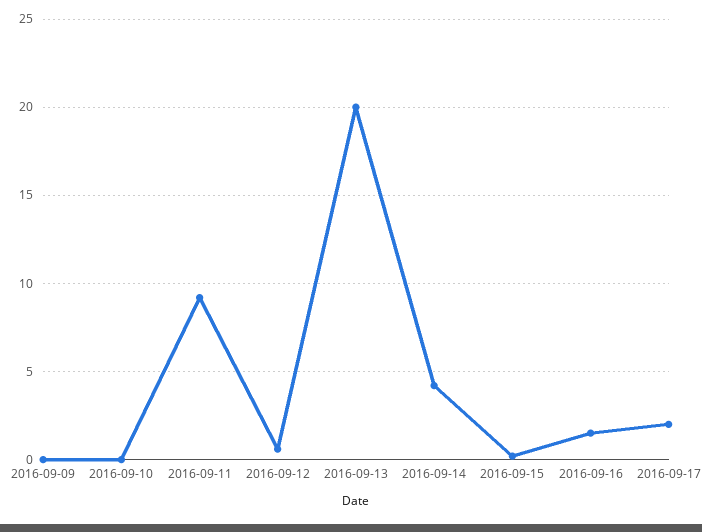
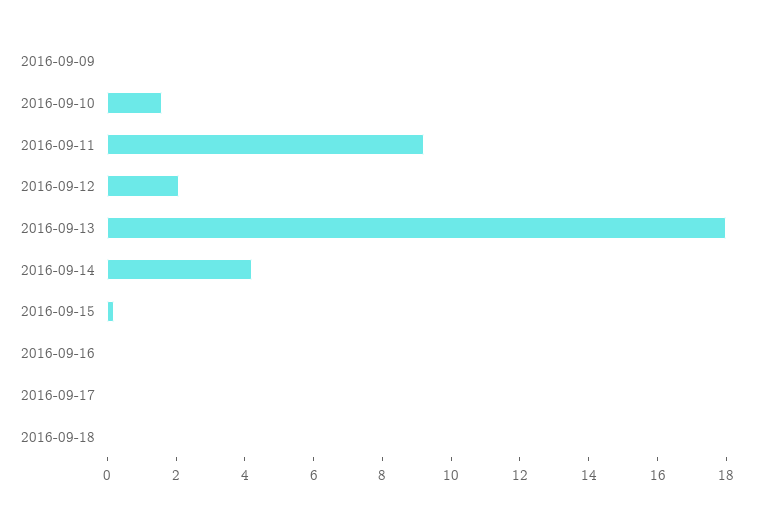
2016-09-10: 0 -> 1.5
2016-09-12: 0.5 -> 2
2016-09-13: 20 -> 18
2016-09-16: 1.5 -> 0
2016-09-17: 2 -> 0
2016-09-18: none -> 0

